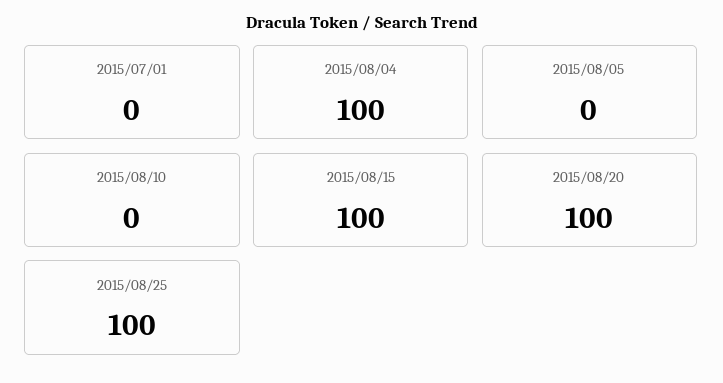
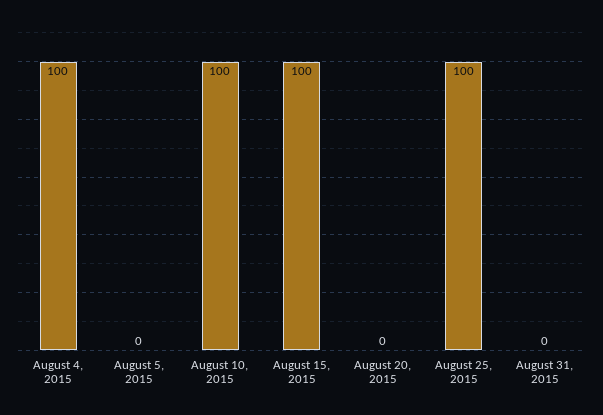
2015/07/01: 0 -> none
2015/08/10: 0 -> 100
2015/08/20: 100 -> 0
August 31, 2015: none -> 0

